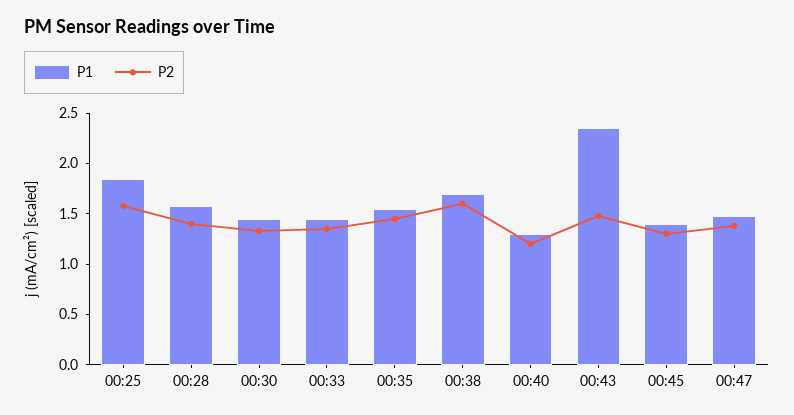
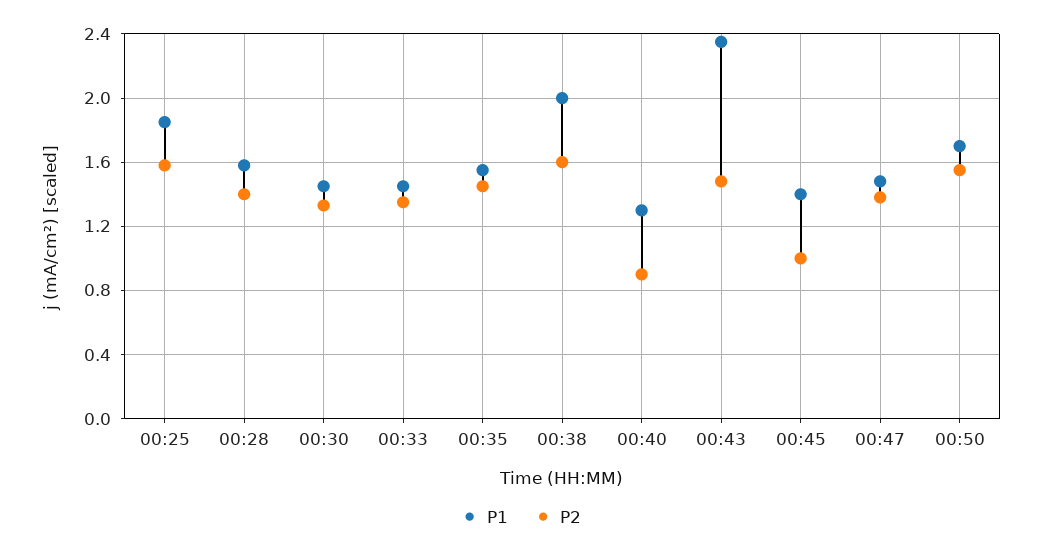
P1, 00:38: 1.7 -> 2
P2, 00:40: 1.2 -> 0.9
P2, 00:45: 1.3 -> 1
P1, 00:50: none -> 1.7
P2, 00:50: none -> 1.55

